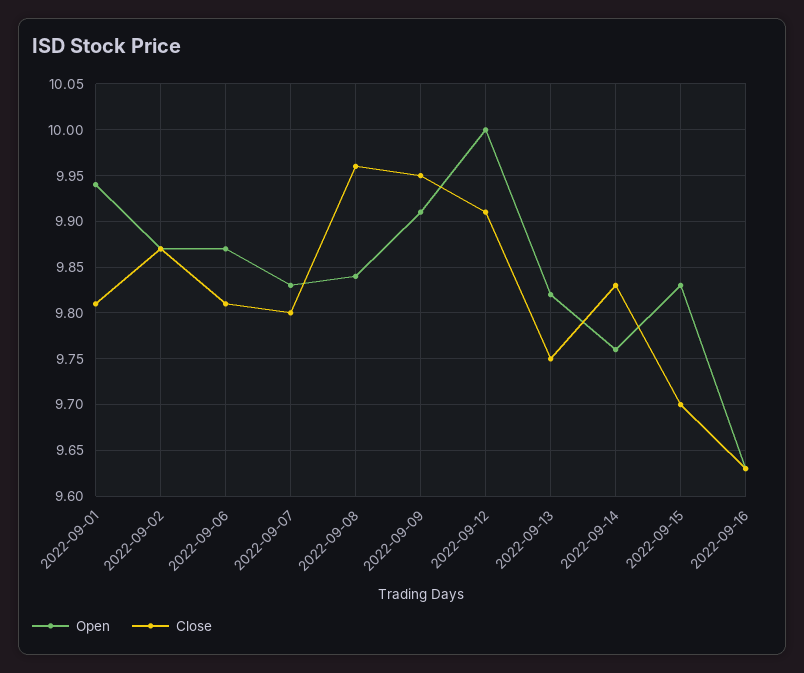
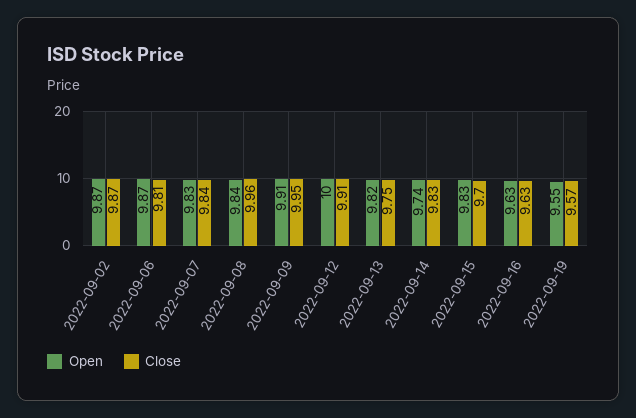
Open, 2022-09-01: 9.94 -> none
Close, 2022-09-01: 9.81 -> none
Close, 2022-09-07: 9.8 -> 9.84
Open, 2022-09-14: 9.76 -> 9.74
Open, 2022-09-19: none -> 9.55
Close, 2022-09-19: none -> 9.57

